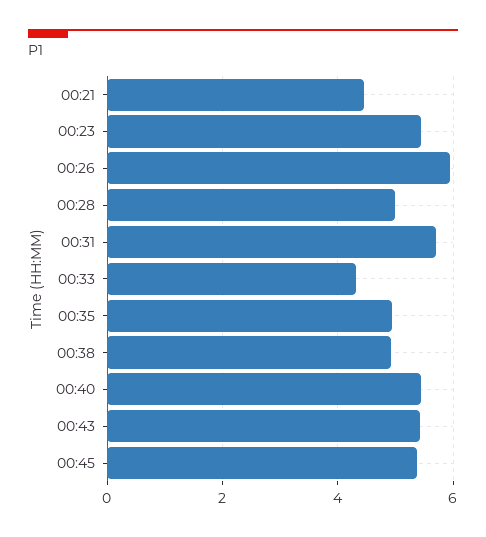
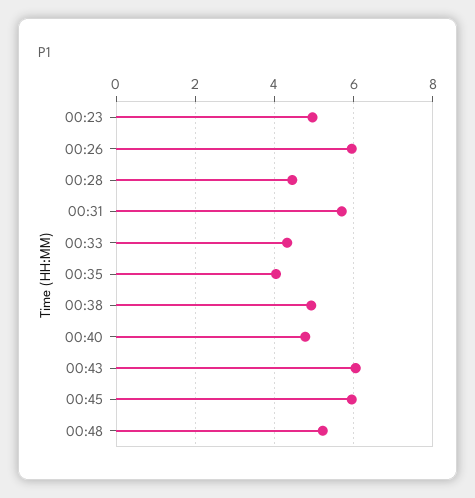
00:21: 4.4 -> none
00:23: 5.4 -> 5
00:28: 5 -> 4.4
00:35: 5 -> 4
00:40: 5.4 -> 4.8
00:43: 5.4 -> 6
00:45: 5.4 -> 6
00:48: none -> 5.2

